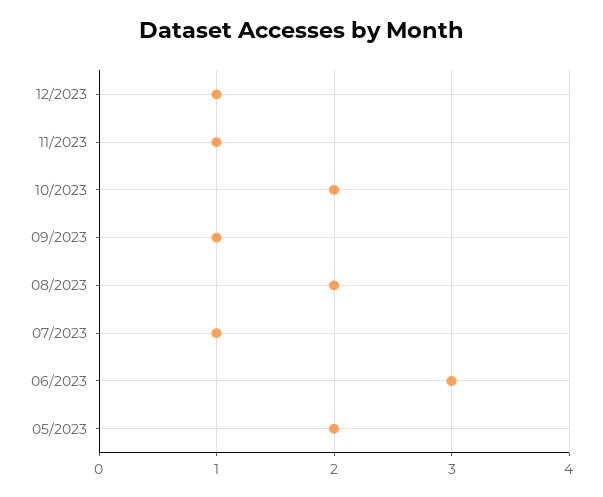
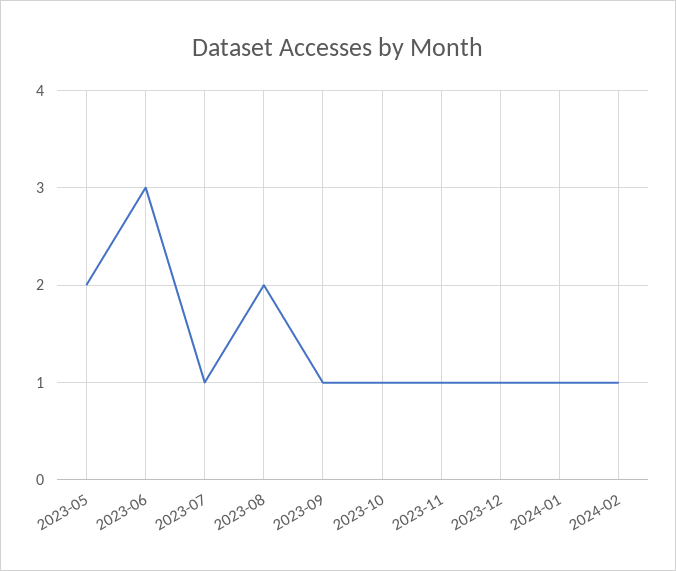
10/2023: 2 -> 1
2024-01: none -> 1
2024-02: none -> 1

